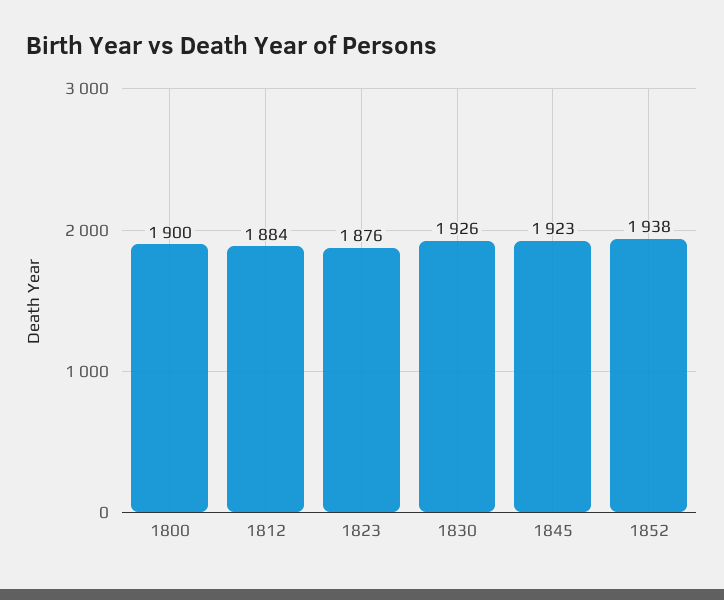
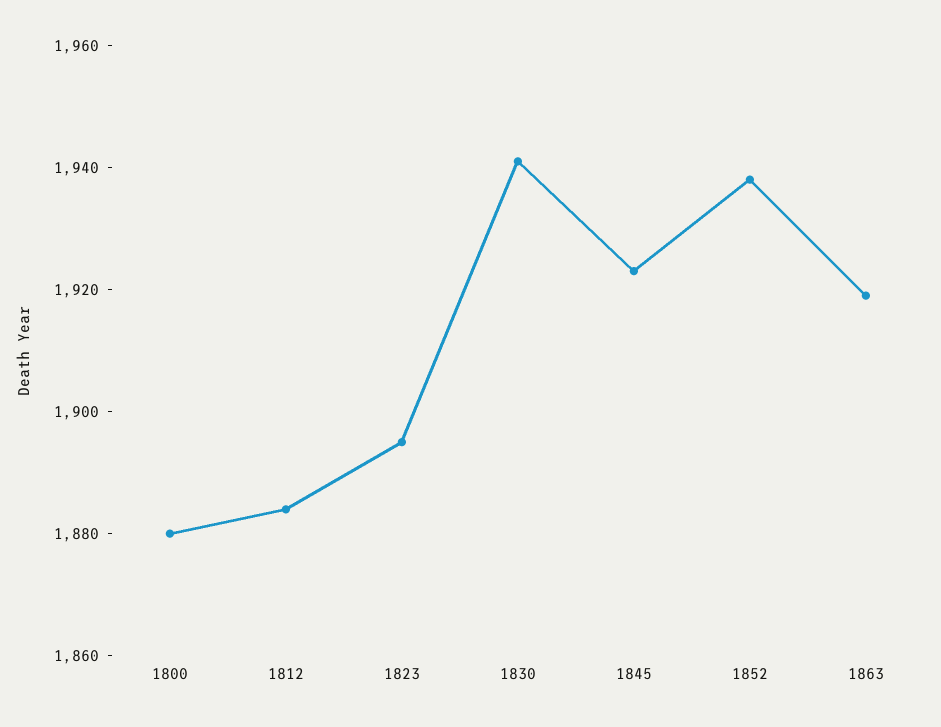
1800: 1900 -> 1880
1823: 1876 -> 1895
1830: 1926 -> 1940
1863: none -> 1920

